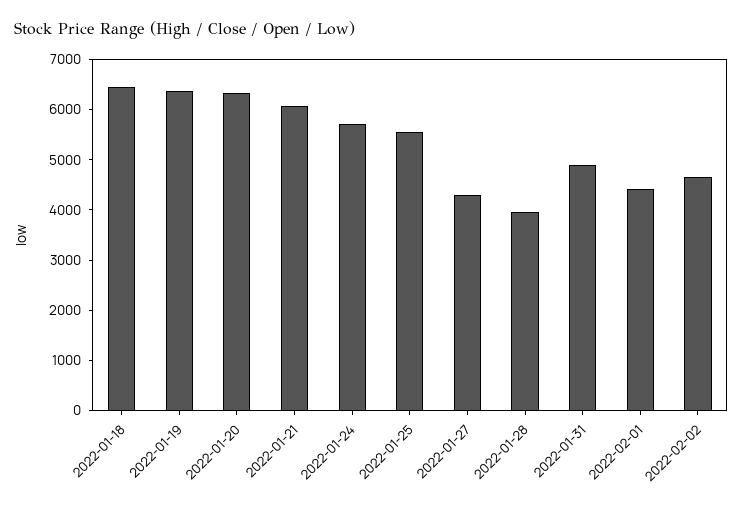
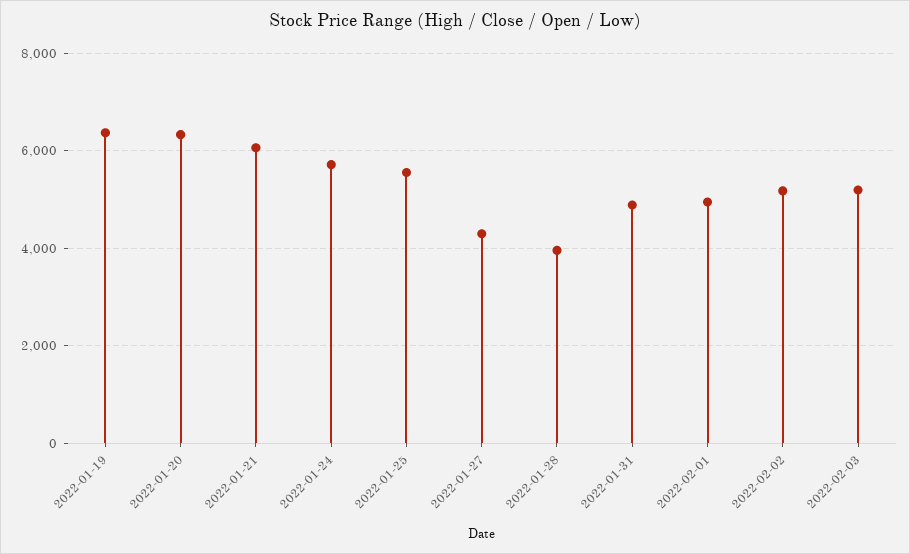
2022-01-18: 6400 -> none
2022-02-01: 4400 -> 5000
2022-02-02: 4600 -> 5200
2022-02-03: none -> 5200

